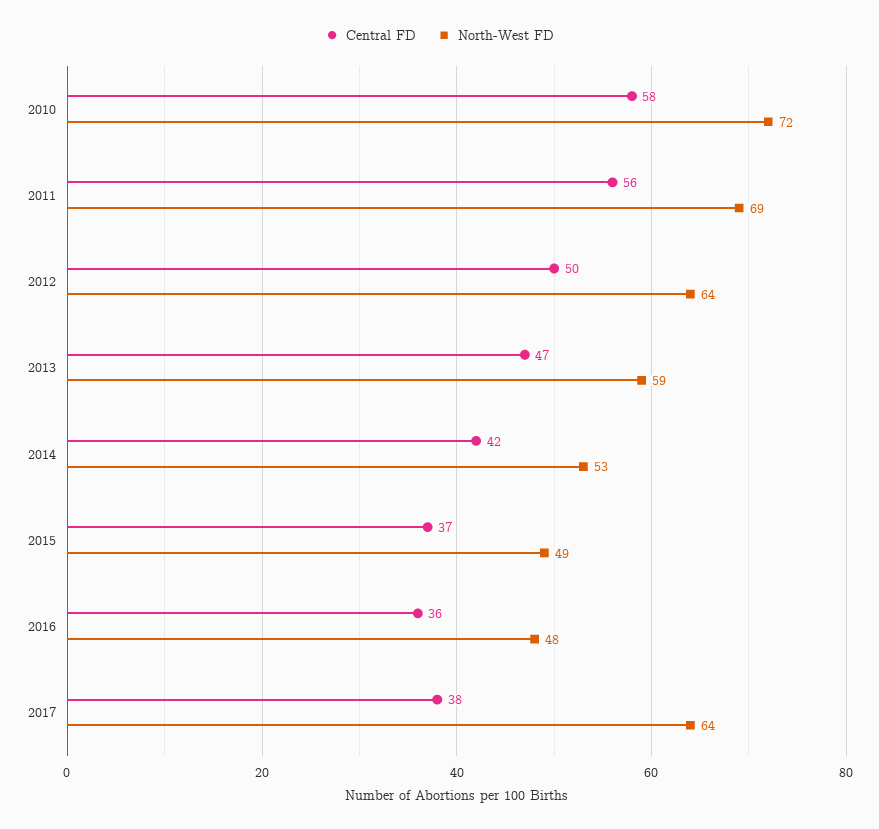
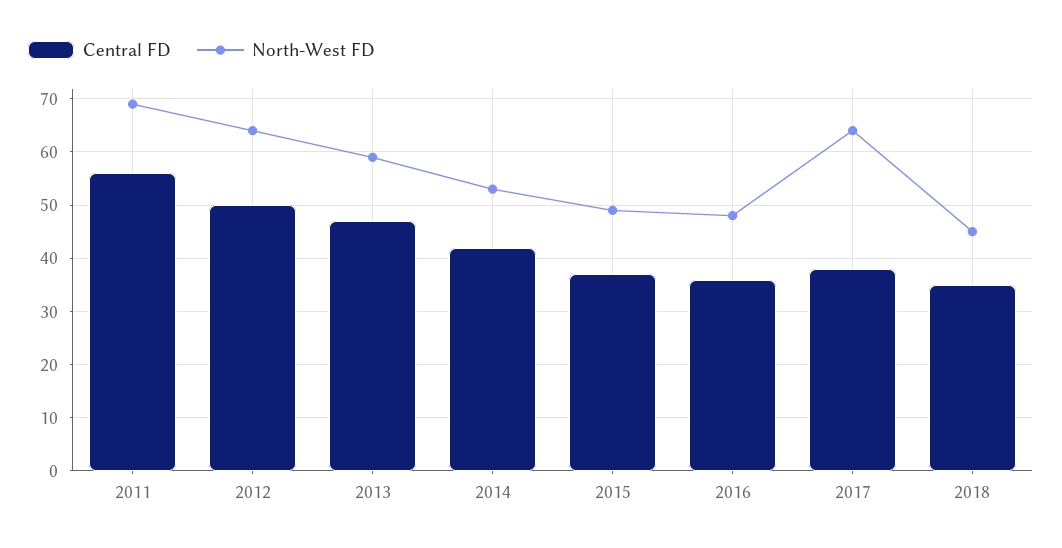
Central FD, 2010: 58 -> none
North-West FD, 2010: 72 -> none
Central FD, 2018: none -> 35
North-West FD, 2018: none -> 45

